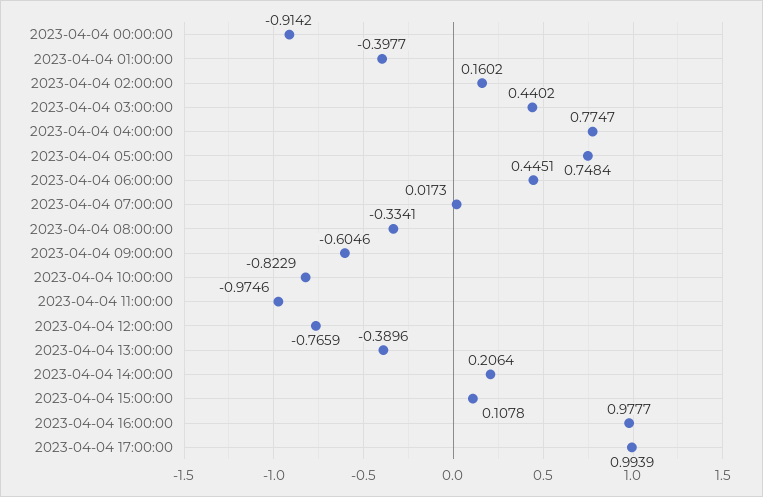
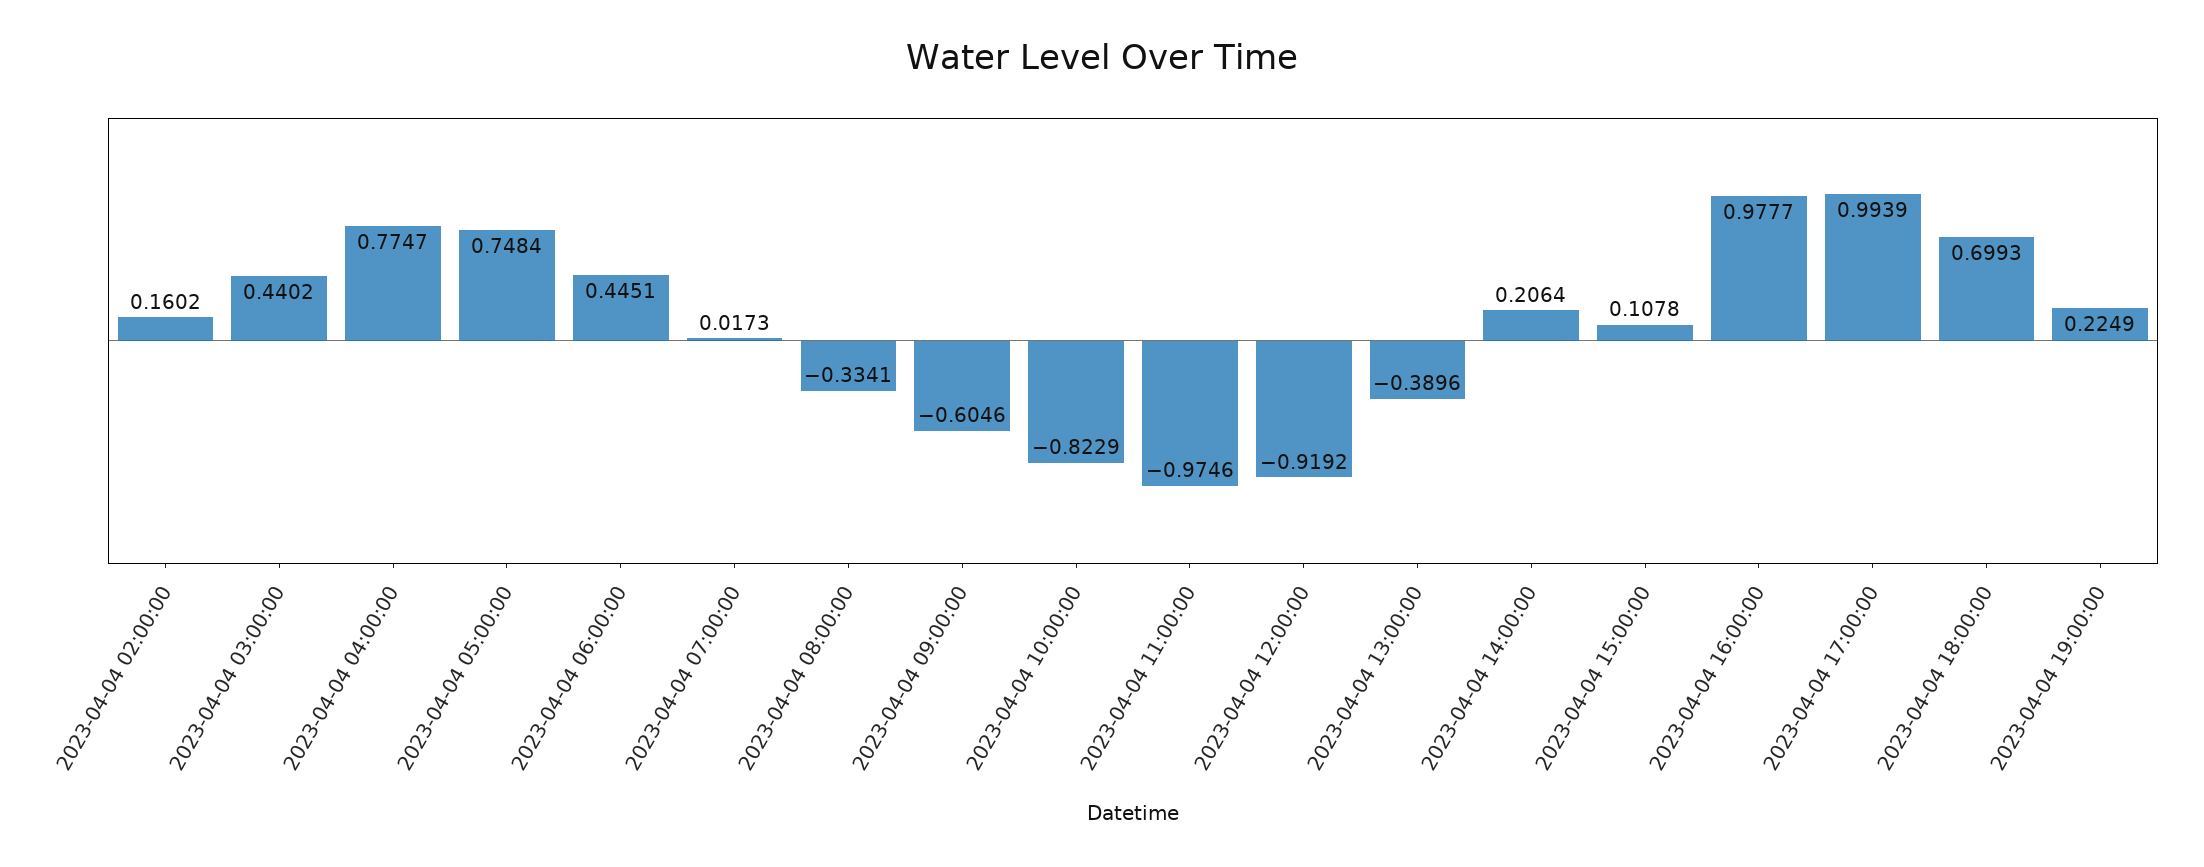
2023-04-04 00:00:00: -0.9142 -> none
2023-04-04 01:00:00: -0.3977 -> none
2023-04-04 12:00:00: -0.7659 -> -0.9192
2023-04-04 18:00:00: none -> 0.6993
2023-04-04 19:00:00: none -> 0.2249

